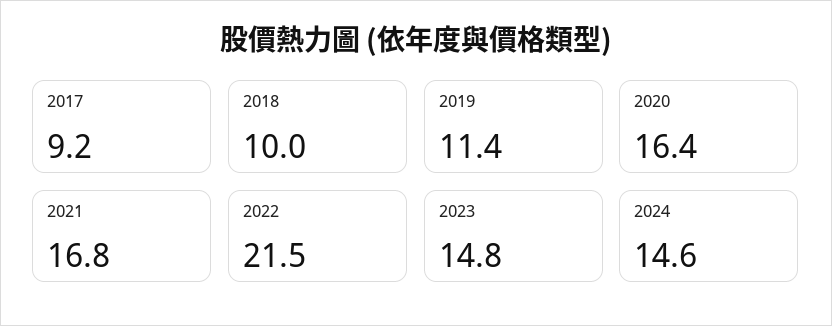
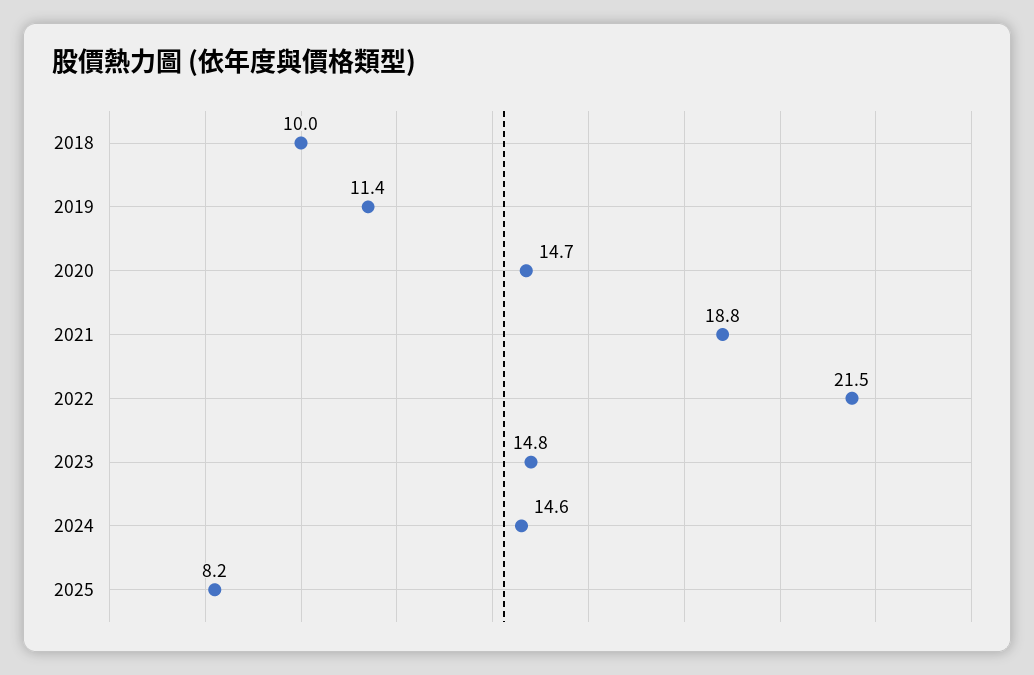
2017: 9.2 -> none
2020: 16.4 -> 14.7
2021: 16.8 -> 18.8
2025: none -> 8.2

